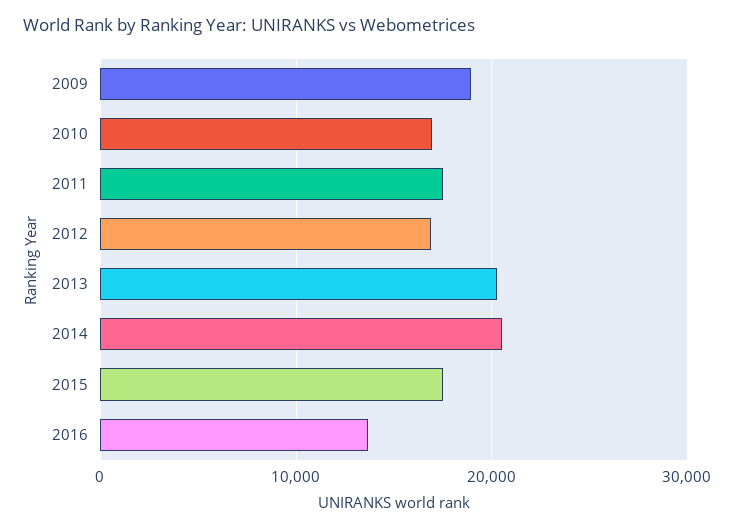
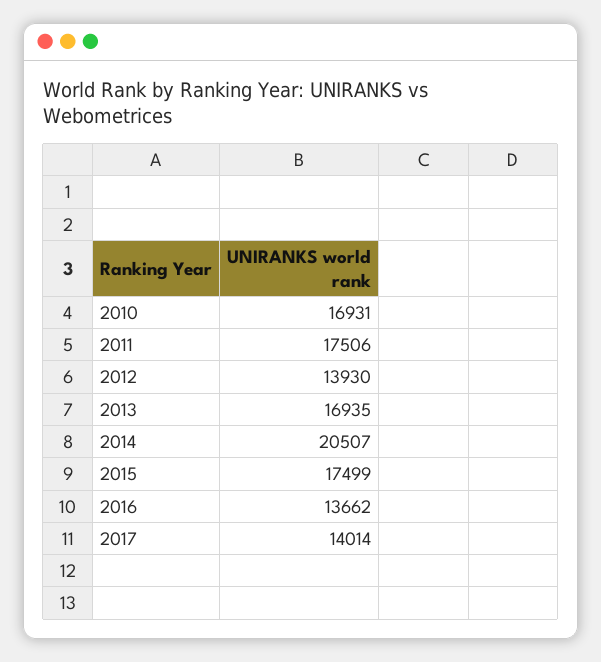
2009: 19000 -> none
2012: 17000 -> 13930
2013: 20000 -> 16935
2017: none -> 14014

